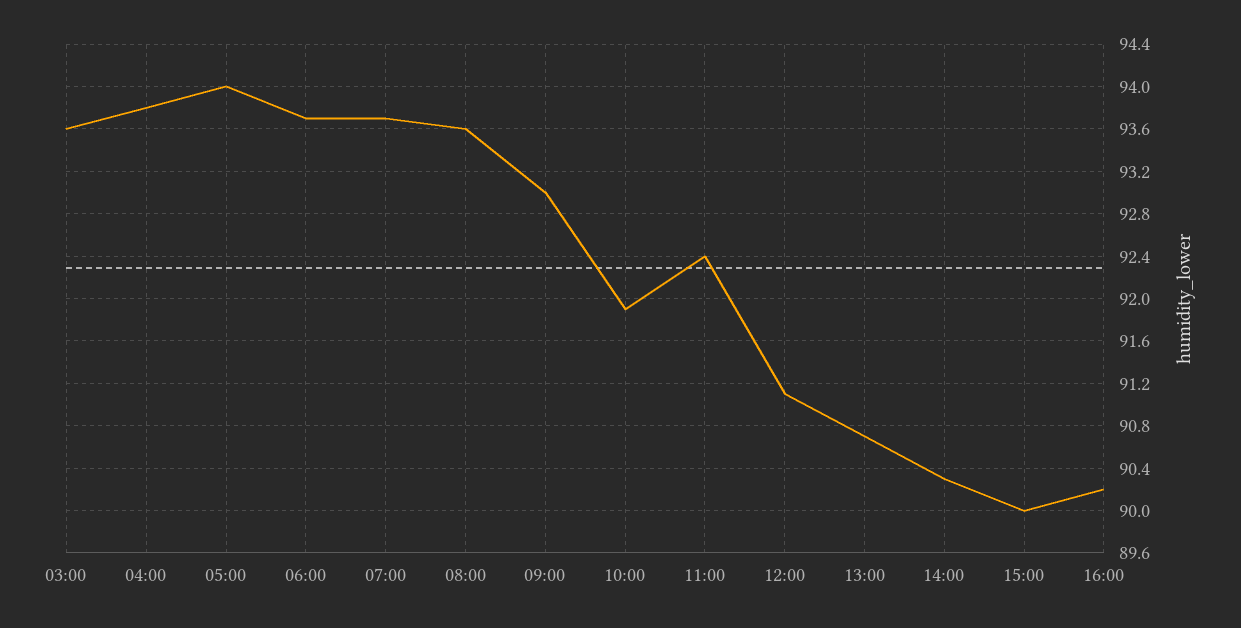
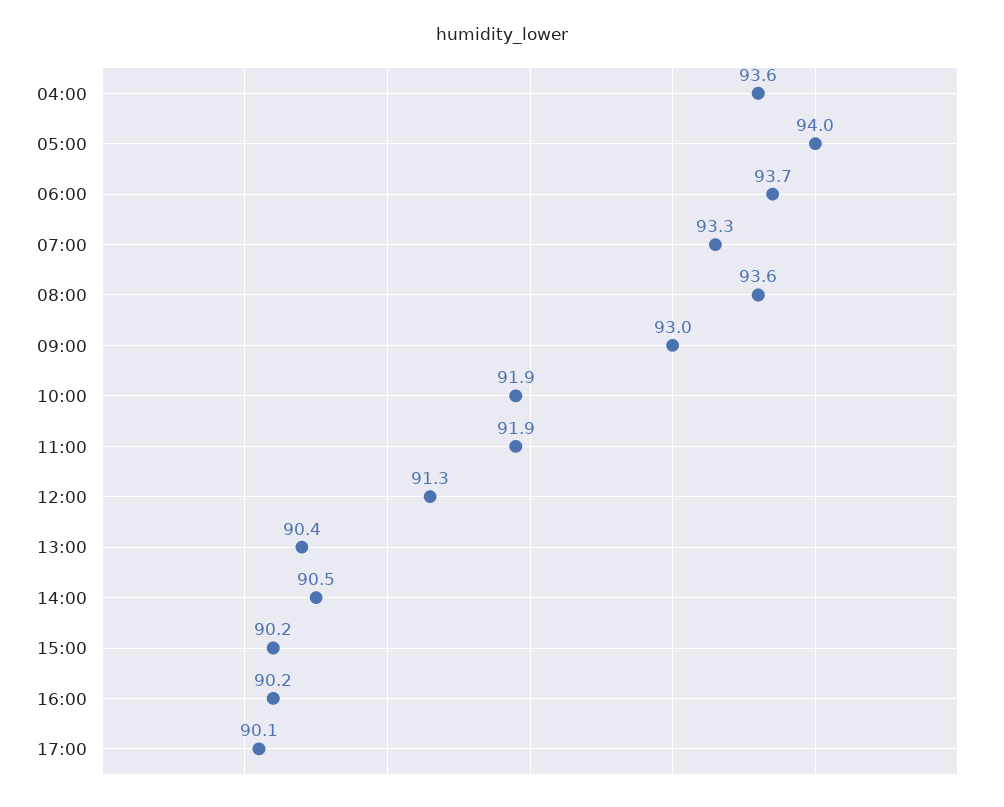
03:00: 93.6 -> none
04:00: 93.8 -> 93.6
07:00: 93.7 -> 93.3
11:00: 92.4 -> 91.9
12:00: 91.1 -> 91.3
13:00: 90.7 -> 90.4
14:00: 90.3 -> 90.5
15:00: 90 -> 90.2
17:00: none -> 90.1

